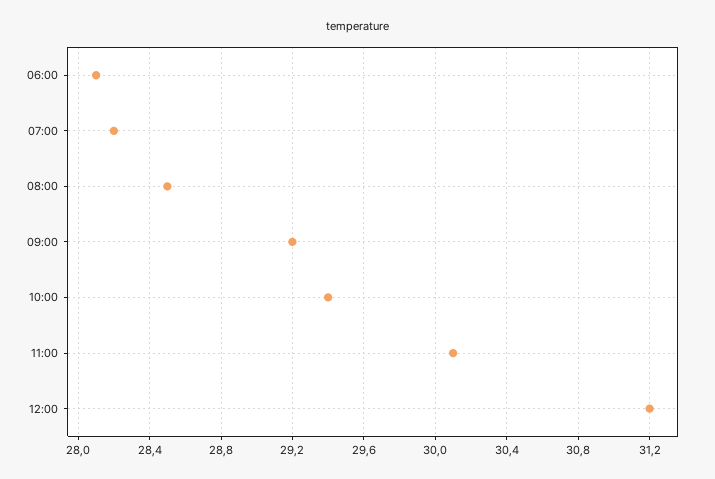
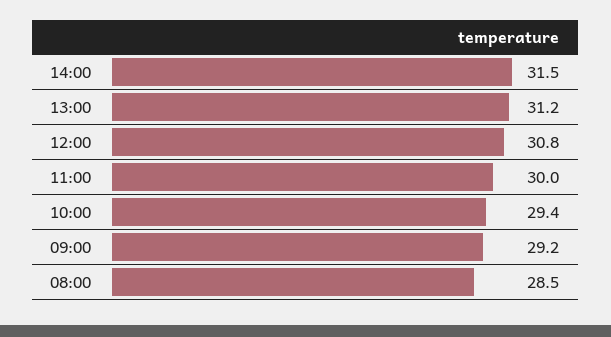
06:00: 28.1 -> none
07:00: 28.2 -> none
11:00: 30.1 -> 30
12:00: 31.2 -> 30.8
14:00: none -> 31.5
13:00: none -> 31.2

